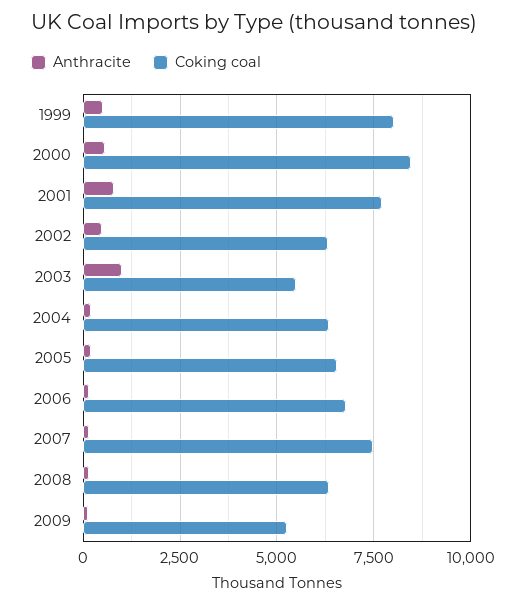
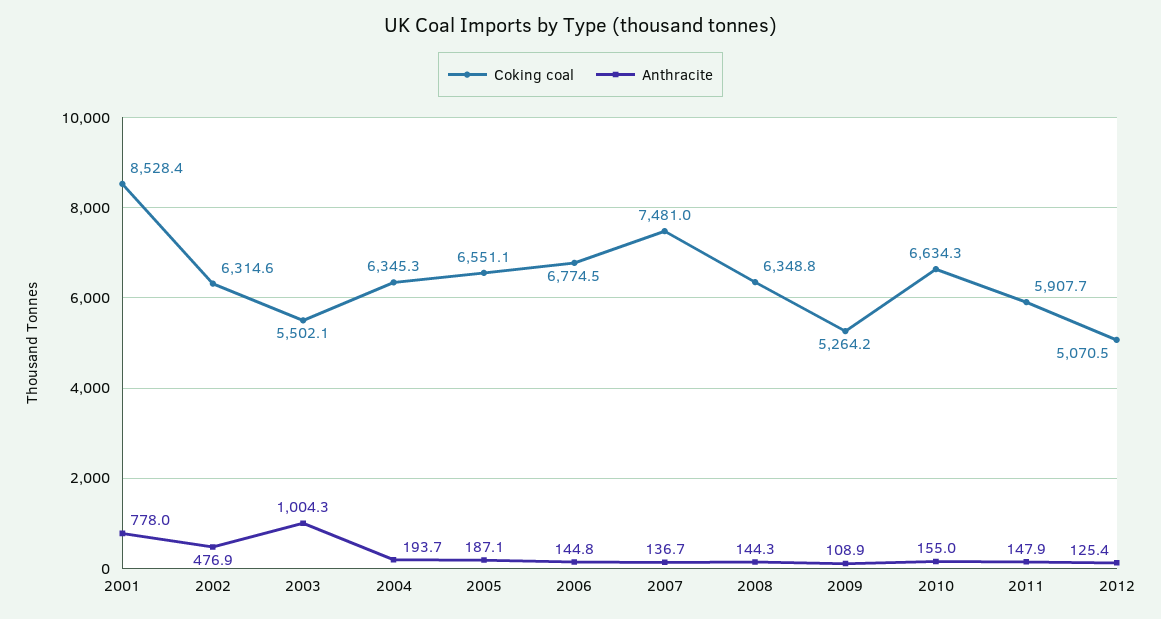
Anthracite, 1999: 500 -> none
Coking coal, 1999: 8000 -> none
Anthracite, 2000: 500 -> none
Coking coal, 2000: 8500 -> none
Coking coal, 2001: 7750 -> 8528.4
Coking coal, 2010: none -> 6634.3
Anthracite, 2010: none -> 155
Coking coal, 2011: none -> 5907.7
Anthracite, 2011: none -> 147.9
Coking coal, 2012: none -> 5070.5
Anthracite, 2012: none -> 125.4

